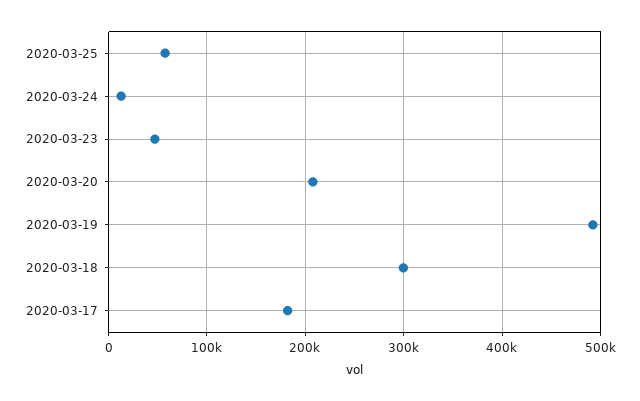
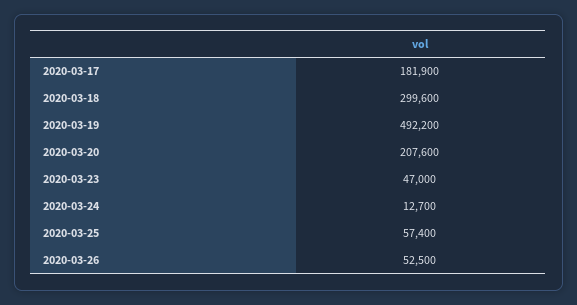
2020-03-26: none -> 52500

